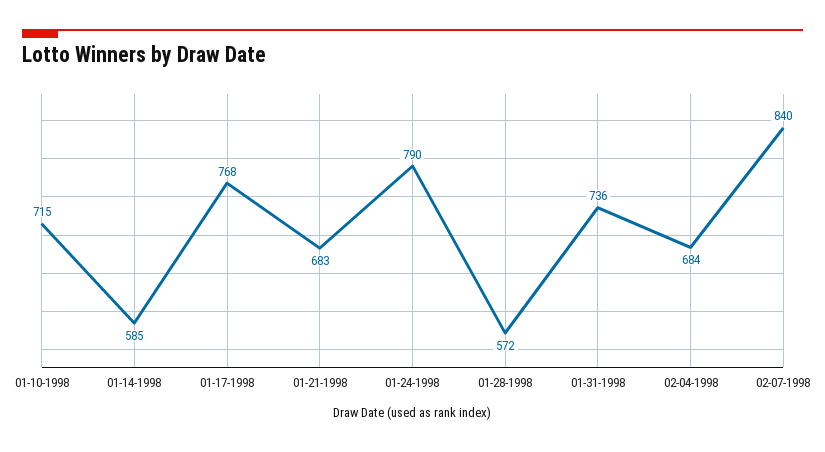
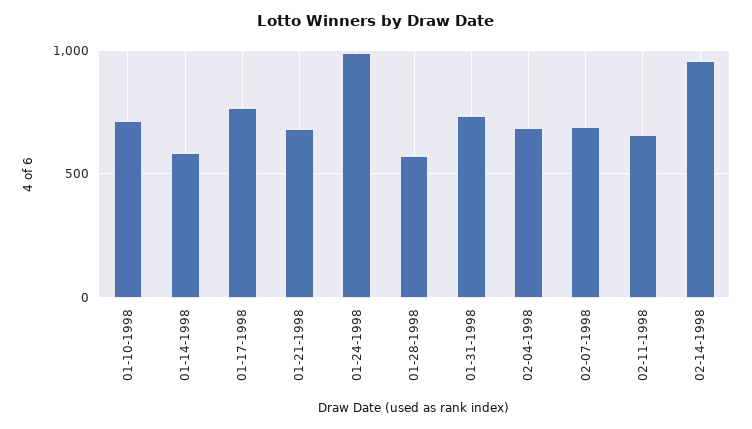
01-24-1998: 790 -> 1000
02-07-1998: 840 -> 700
02-11-1998: none -> 650
02-14-1998: none -> 950

